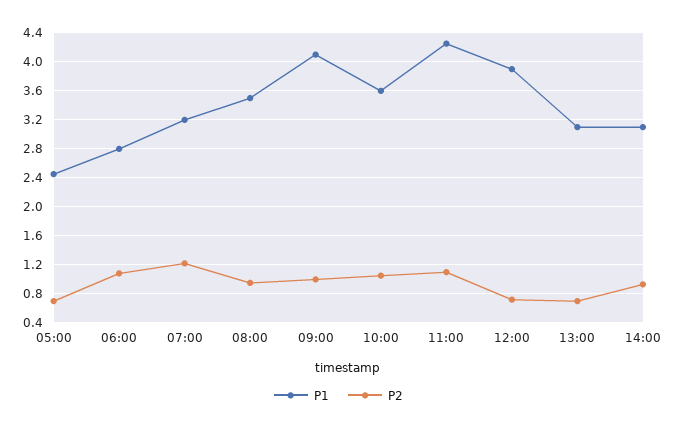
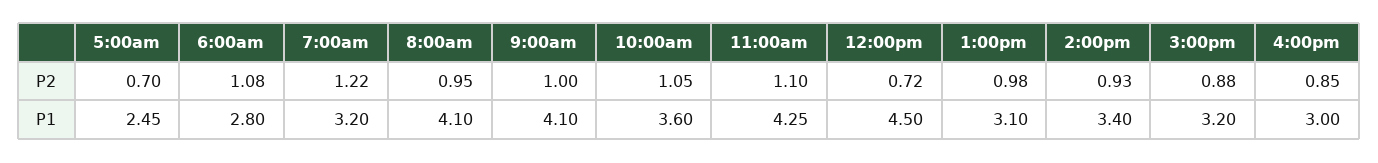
P1, 08:00: 3.5 -> 4.1
P1, 12:00: 3.9 -> 4.5
P2, 13:00: 0.7 -> 0.98
P1, 14:00: 3.1 -> 3.4
P2, 3:00pm: none -> 0.88
P2, 4:00pm: none -> 0.85
P1, 3:00pm: none -> 3.2
P1, 4:00pm: none -> 3

